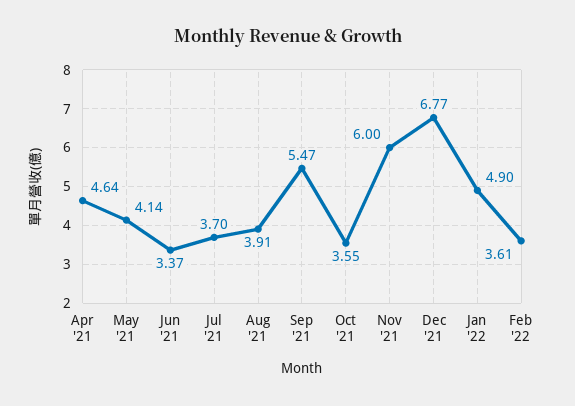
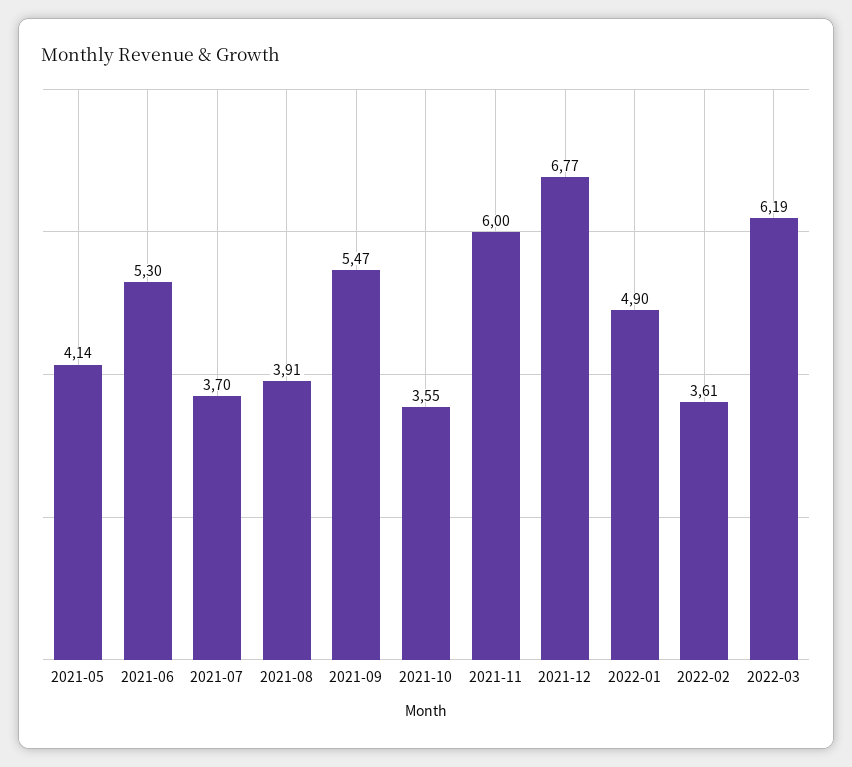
Apr '21: 4.64 -> none
Jun '21: 3.37 -> 5.3
2022-03: none -> 6.19

